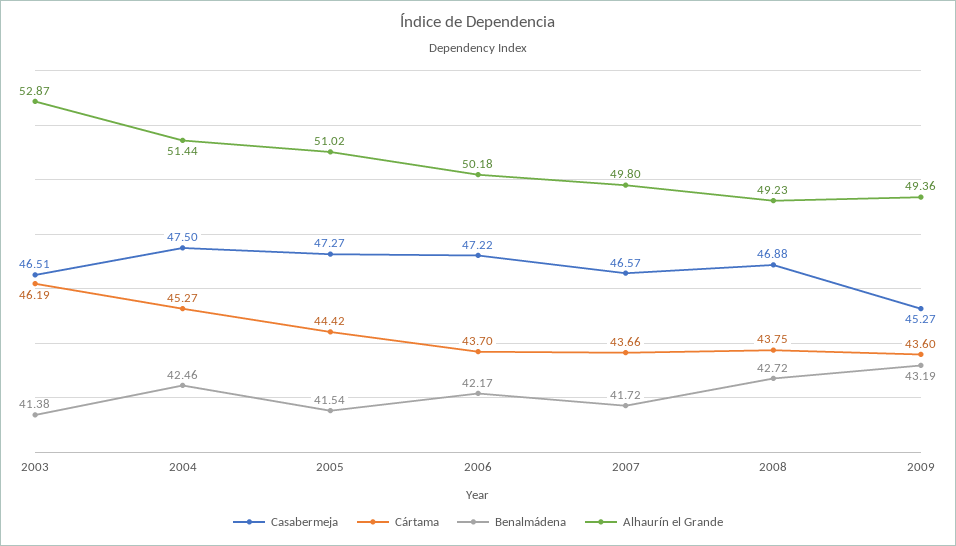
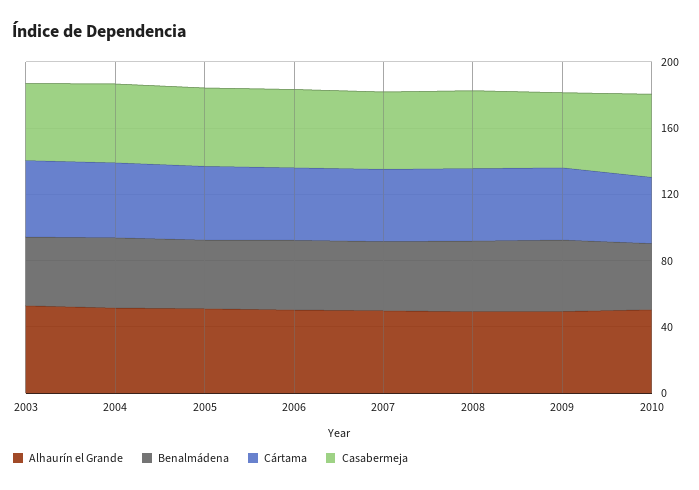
Alhaurín el Grande, 2010: none -> 50
Benalmádena, 2010: none -> 40
Cártama, 2010: none -> 40
Casabermeja, 2010: none -> 50

